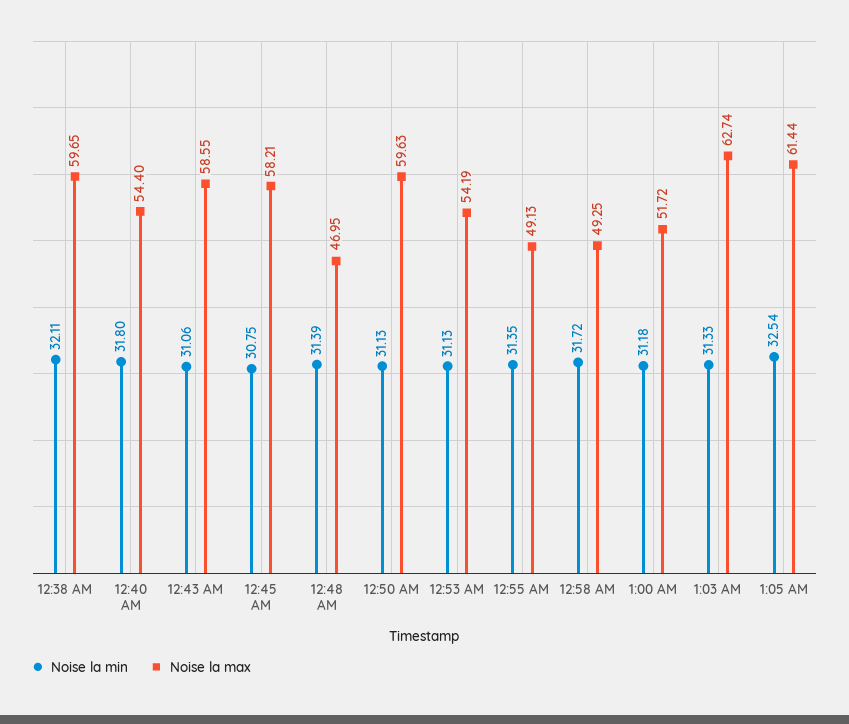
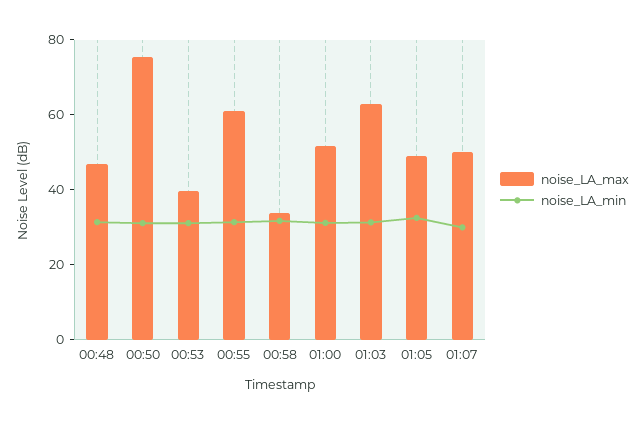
Noise la min, 12:38 AM: 32.11 -> none
Noise la max, 12:38 AM: 59.65 -> none
Noise la min, 12:40 AM: 31.8 -> none
Noise la max, 12:40 AM: 54.4 -> none
Noise la min, 12:43 AM: 31.06 -> none
Noise la max, 12:43 AM: 58.55 -> none
Noise la min, 12:45 AM: 30.75 -> none
Noise la max, 12:45 AM: 58.21 -> none
Noise la max, 12:50 AM: 59.63 -> 75
Noise la max, 12:53 AM: 54.19 -> 40
Noise la max, 12:55 AM: 49.13 -> 60
Noise la max, 12:58 AM: 49.25 -> 35
Noise la max, 1:05 AM: 61.44 -> 50
Noise la max, 01:07: none -> 50
Noise la min, 01:07: none -> 30

